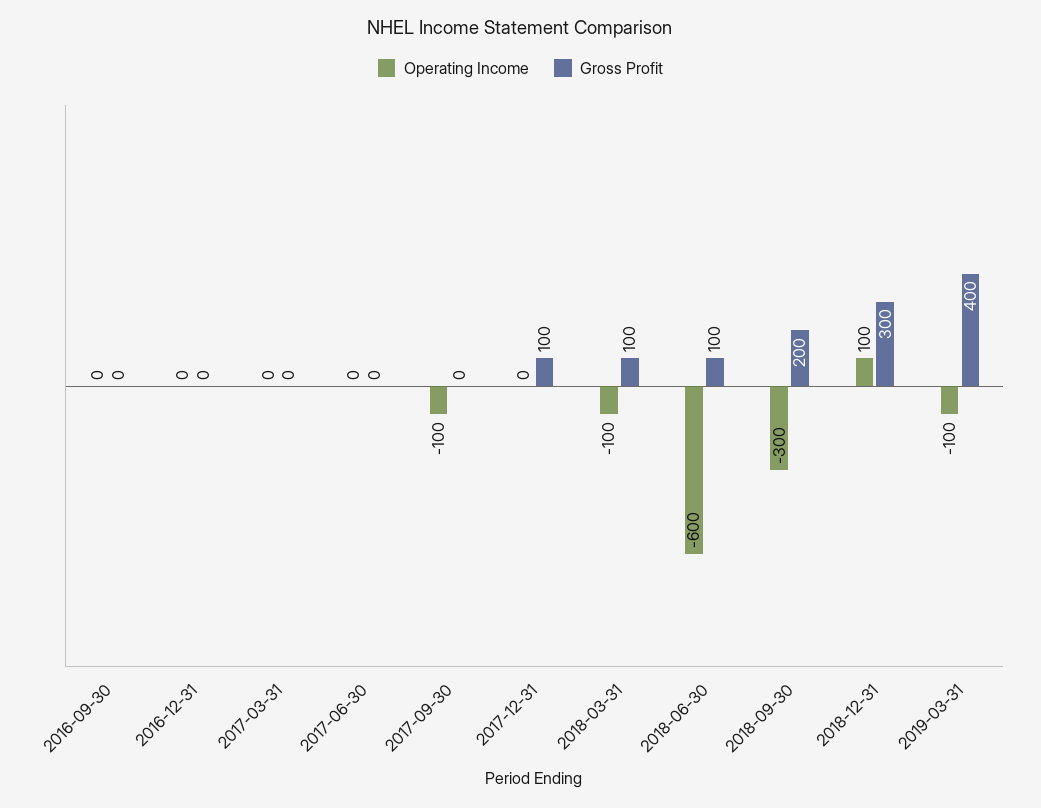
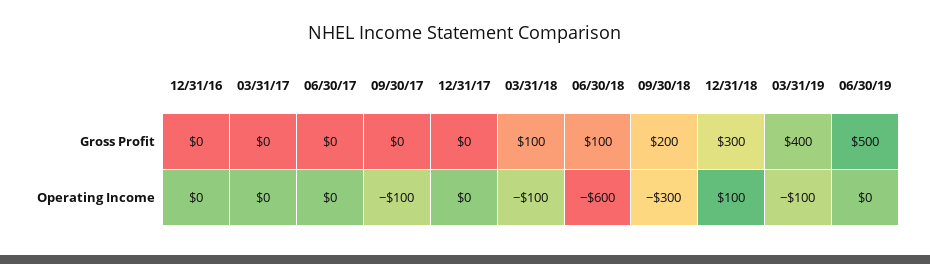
Operating Income, 2016-09-30: 0 -> none
Gross Profit, 2016-09-30: 0 -> none
Gross Profit, 2017-12-31: 100 -> 0
Gross Profit, 06/30/19: none -> 500
Operating Income, 06/30/19: none -> 0

